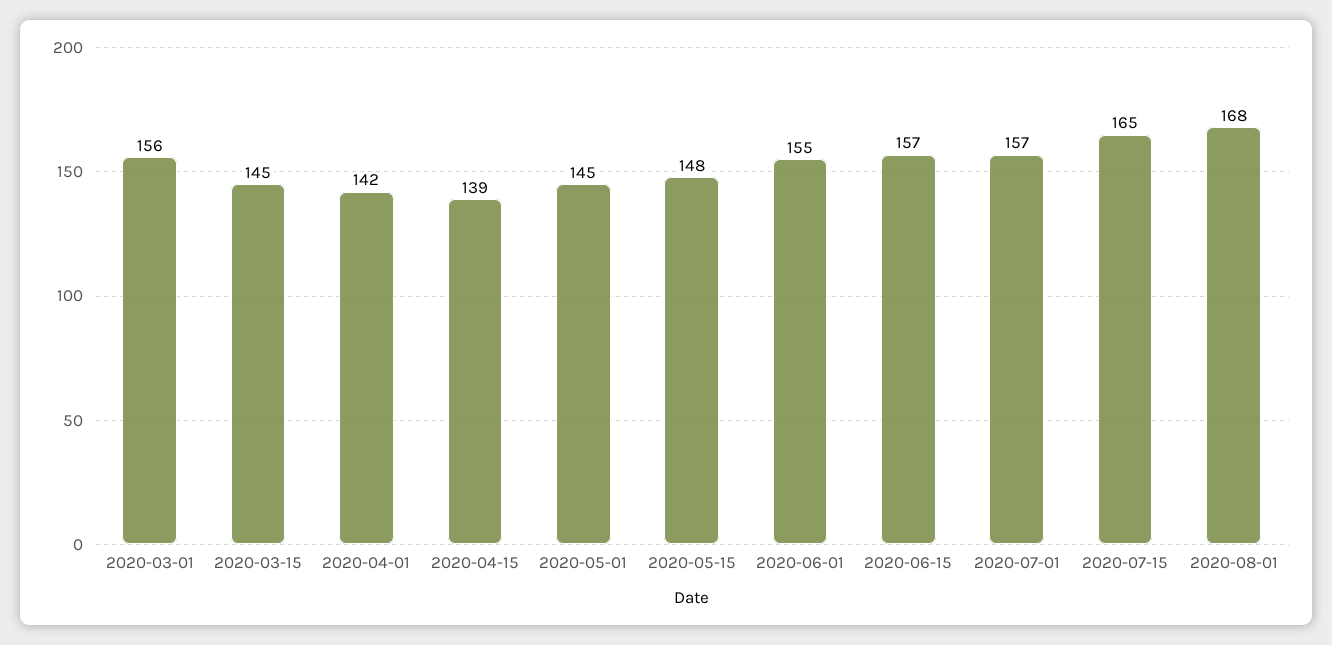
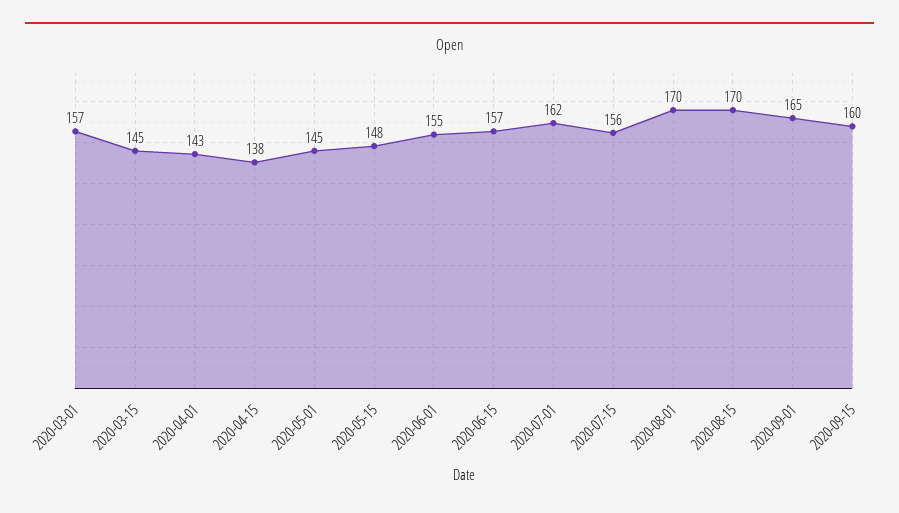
2020-03-01: 156 -> 157
2020-04-01: 142 -> 143
2020-04-15: 139 -> 138
2020-07-01: 157 -> 162
2020-07-15: 165 -> 156
2020-08-01: 168 -> 170
2020-08-15: none -> 170
2020-09-01: none -> 165
2020-09-15: none -> 160

